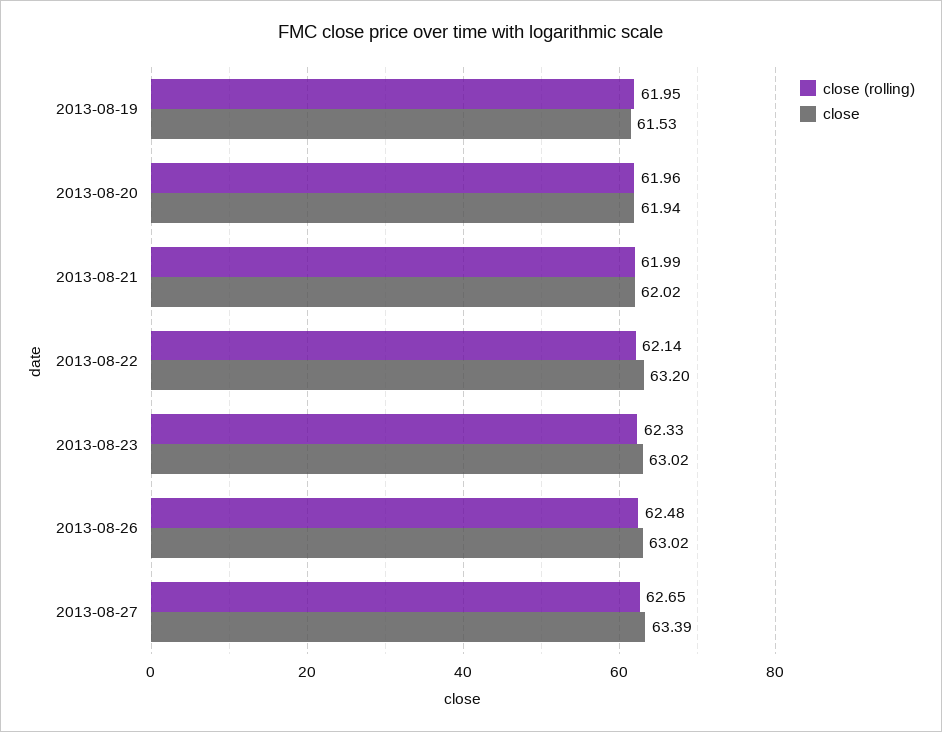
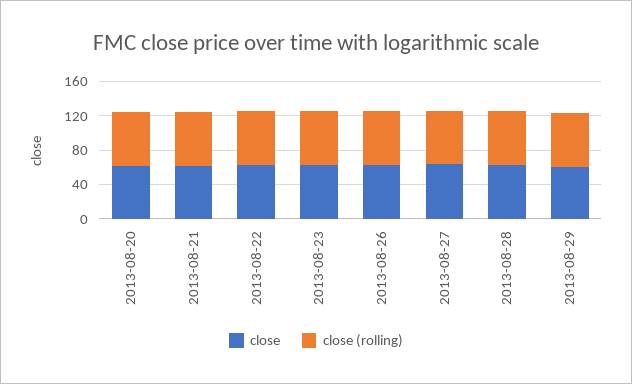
close (rolling), 2013-08-19: 61.95 -> none
close, 2013-08-19: 61.53 -> none
close, 2013-08-28: none -> 60
close (rolling), 2013-08-28: none -> 60
close, 2013-08-29: none -> 60
close (rolling), 2013-08-29: none -> 60

